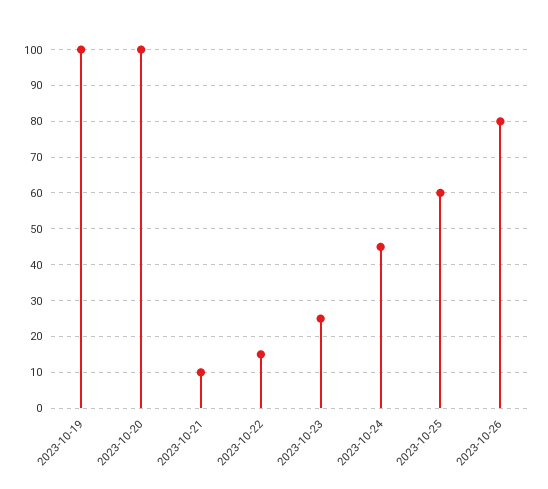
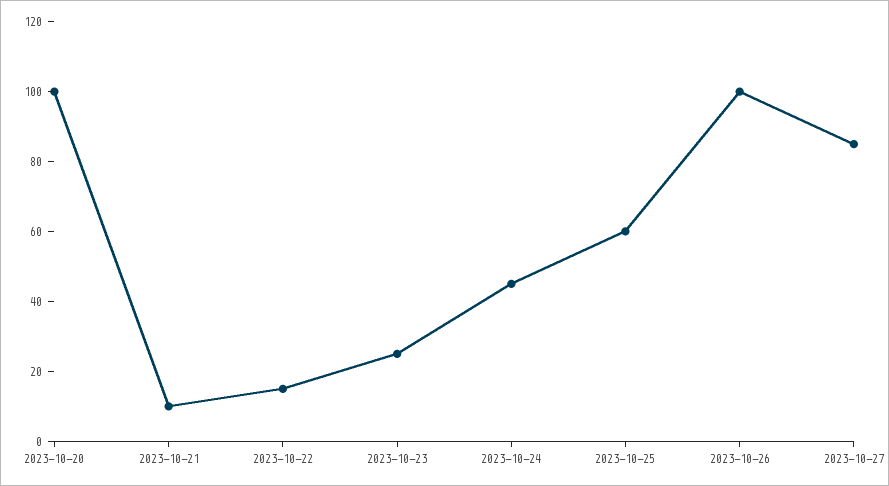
2023-10-19: 100 -> none
2023-10-26: 80 -> 100
2023-10-27: none -> 85

